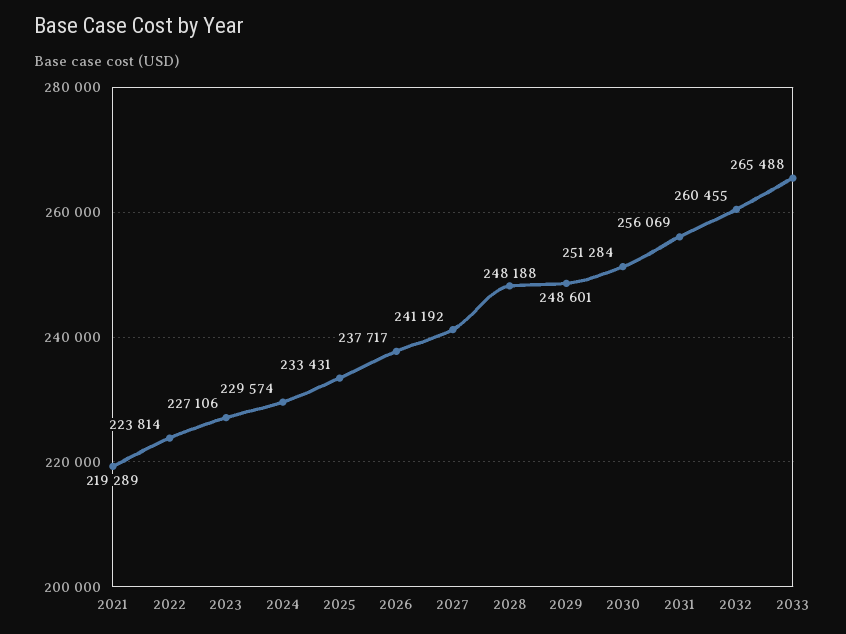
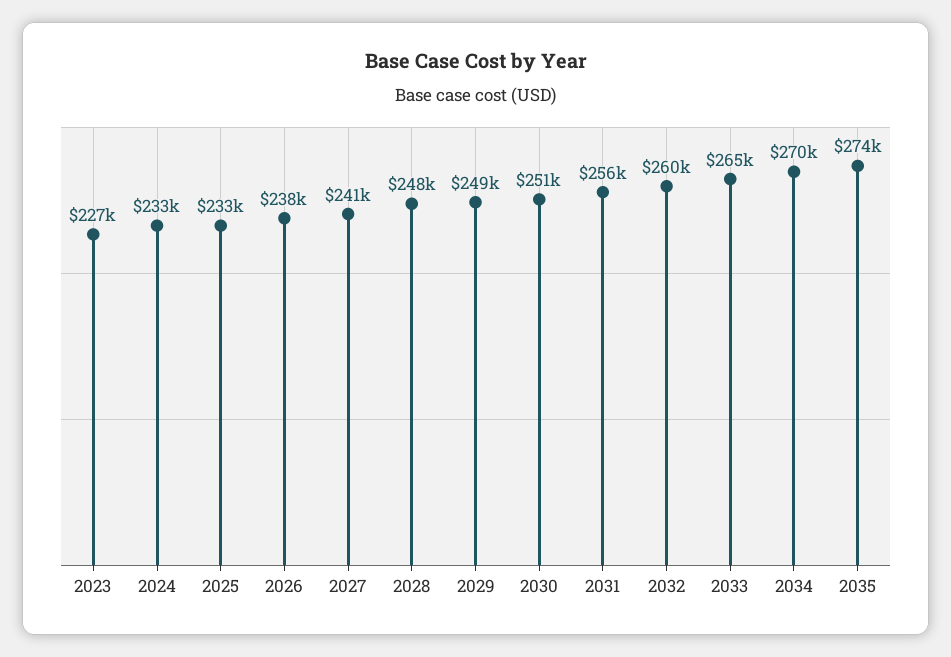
2021: 219289 -> none
2022: 223814 -> none
2024: 229574 -> 233000
2034: none -> 270000
2035: none -> 274000

